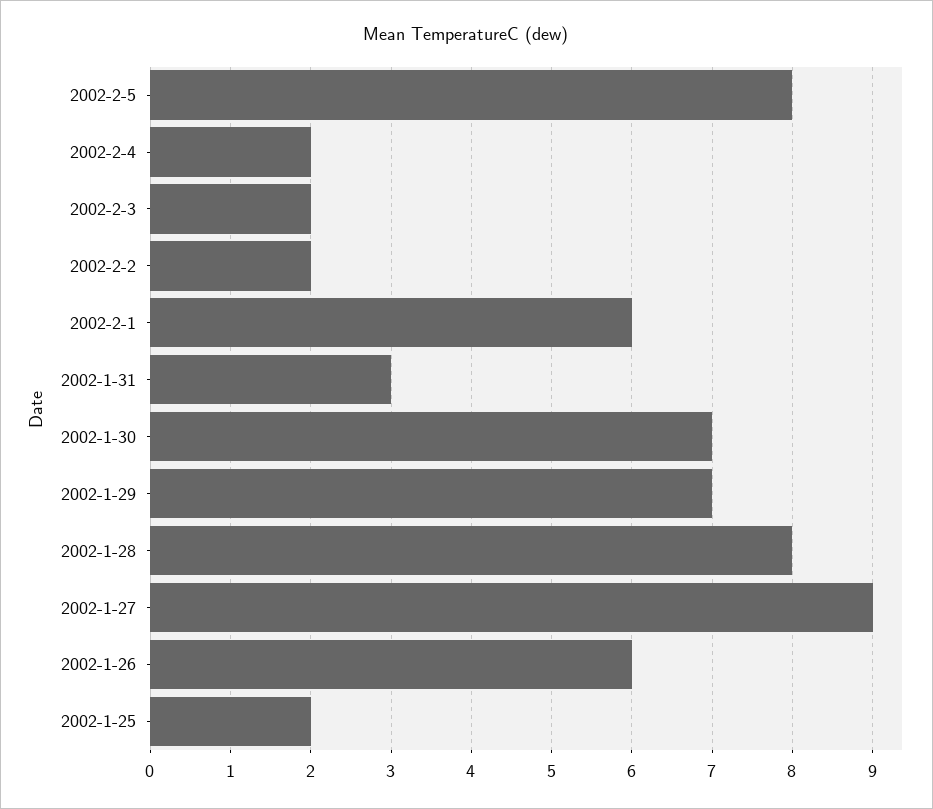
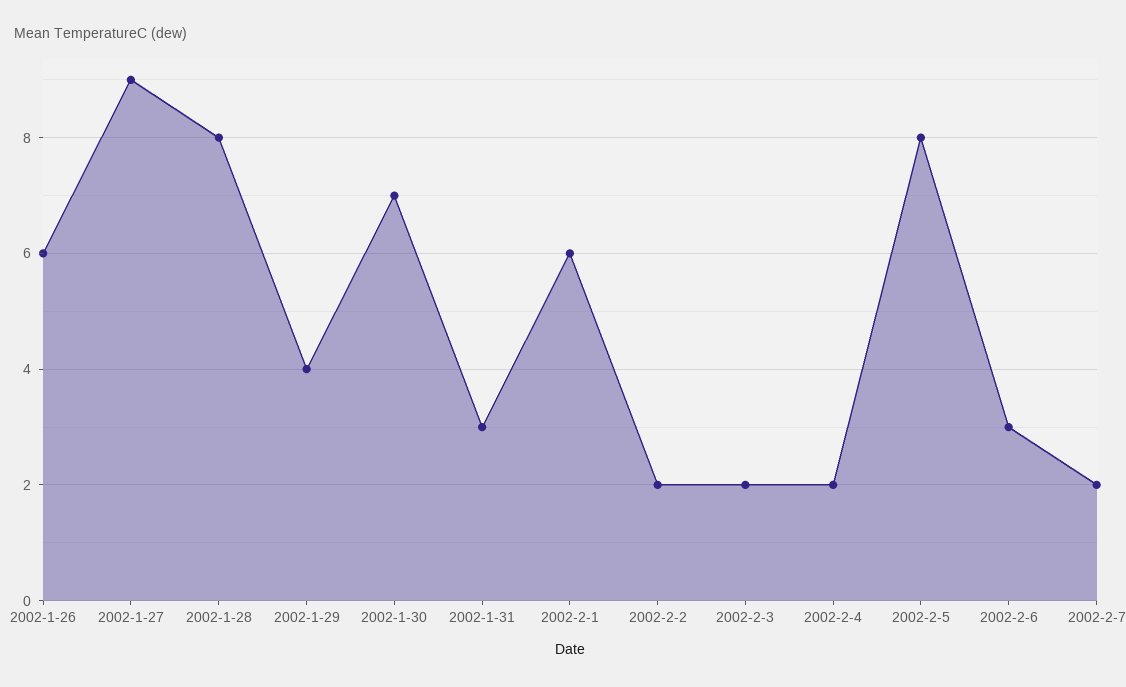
2002-1-29: 7 -> 4
2002-1-25: 2 -> none
2002-2-6: none -> 3
2002-2-7: none -> 2

